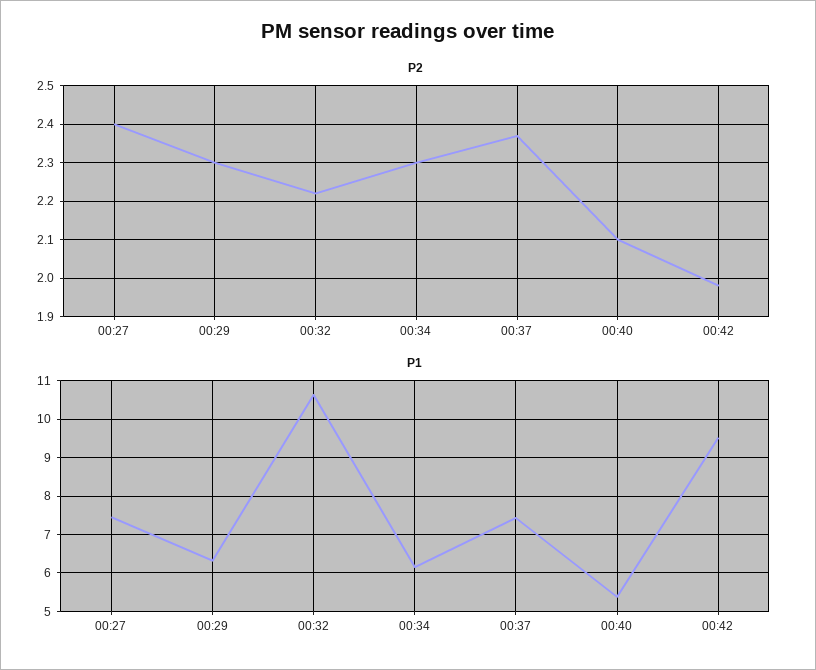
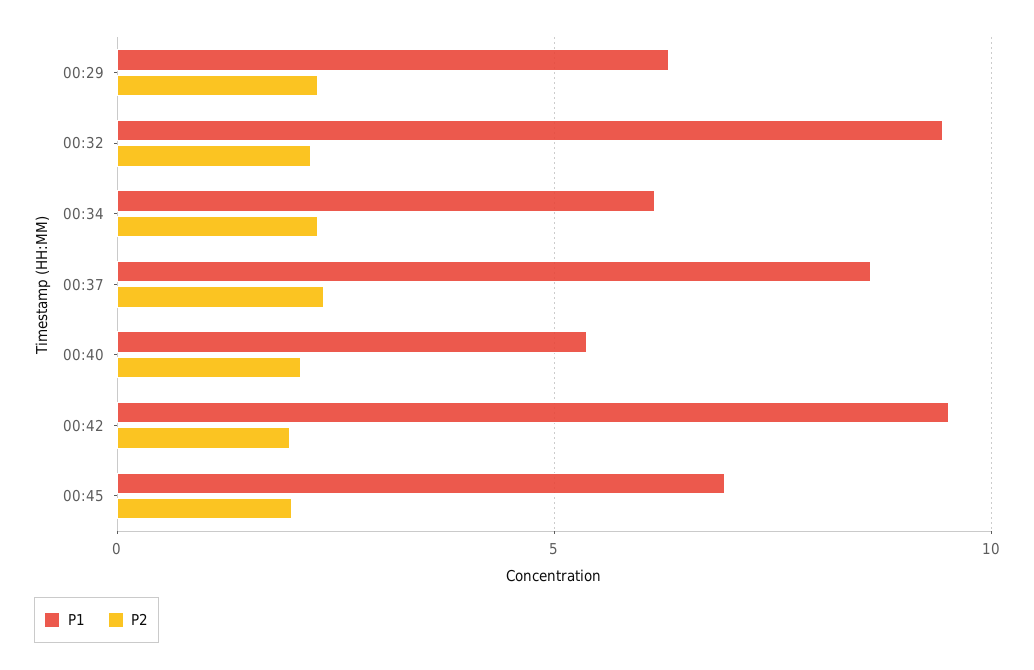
P2, 00:27: 2.4 -> none
P1, 00:27: 7.4 -> none
P1, 00:32: 10.6 -> 9.5
P1, 00:37: 7.4 -> 8.5
P1, 00:45: none -> 7
P2, 00:45: none -> 2

